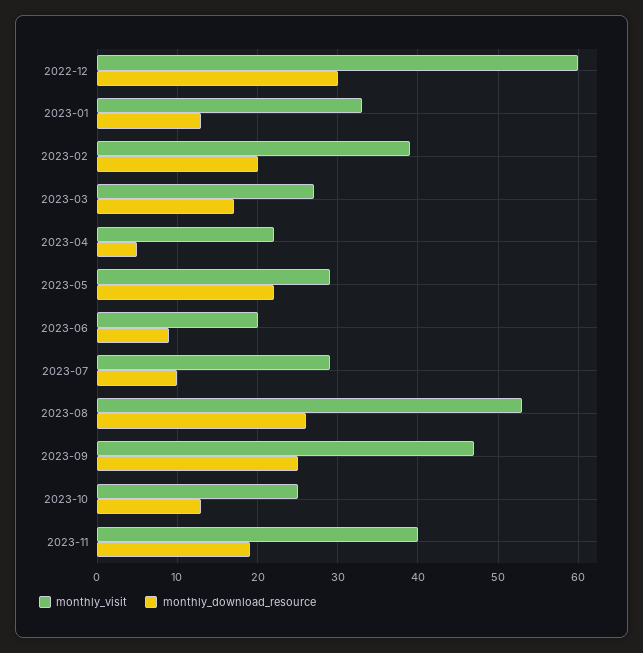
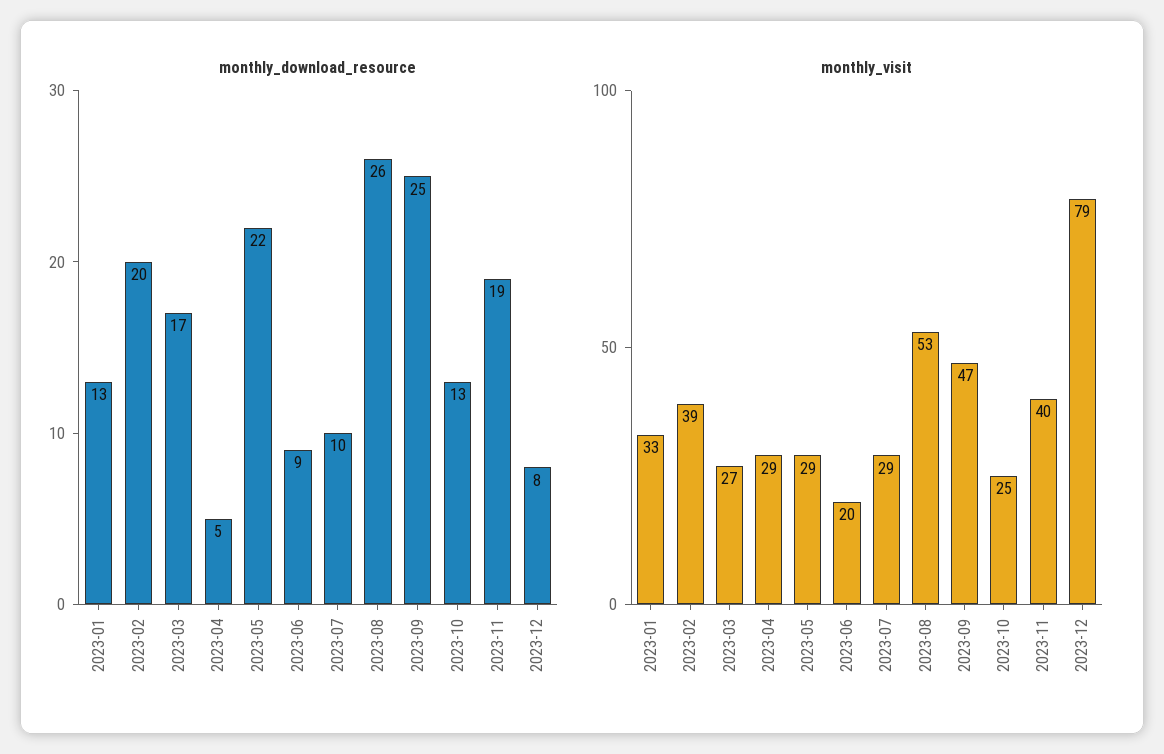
monthly_visit, 2022-12: 60 -> none
monthly_download_resource, 2022-12: 30 -> none
monthly_visit, 2023-04: 22 -> 29
monthly_download_resource, 2023-12: none -> 8
monthly_visit, 2023-12: none -> 79

